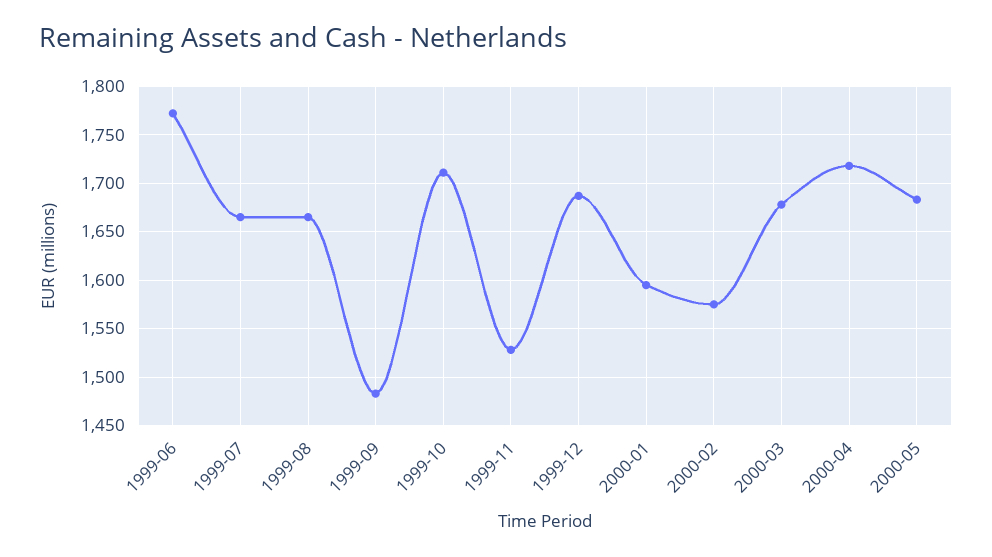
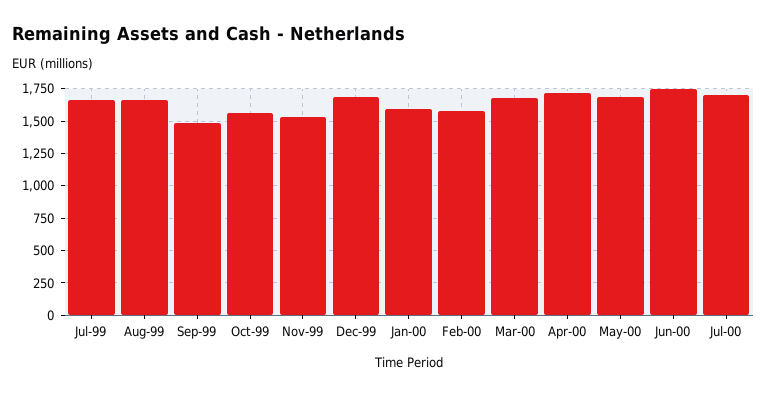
1999-06: 1770 -> none
1999-10: 1710 -> 1550
Jun-00: none -> 1750
Jul-00: none -> 1700

